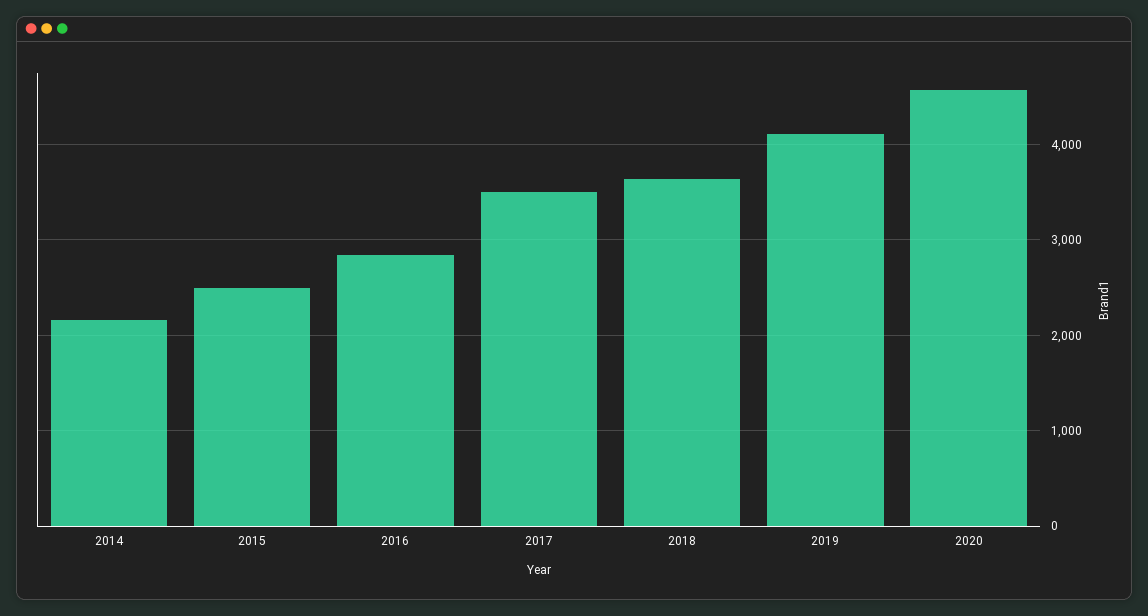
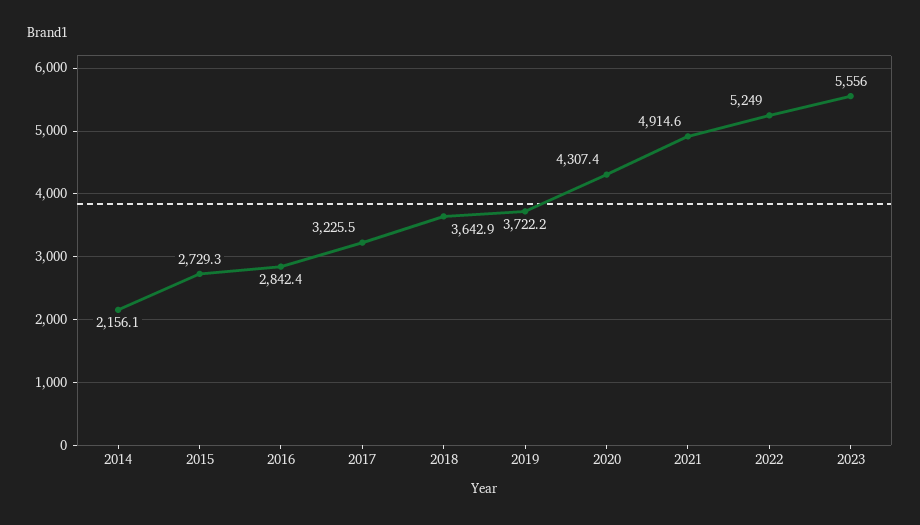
2015: 2500 -> 2729.3
2017: 3500 -> 3225.5
2019: 4100 -> 3722.2
2020: 4600 -> 4307.4
2021: none -> 4914.6
2022: none -> 5249
2023: none -> 5556

